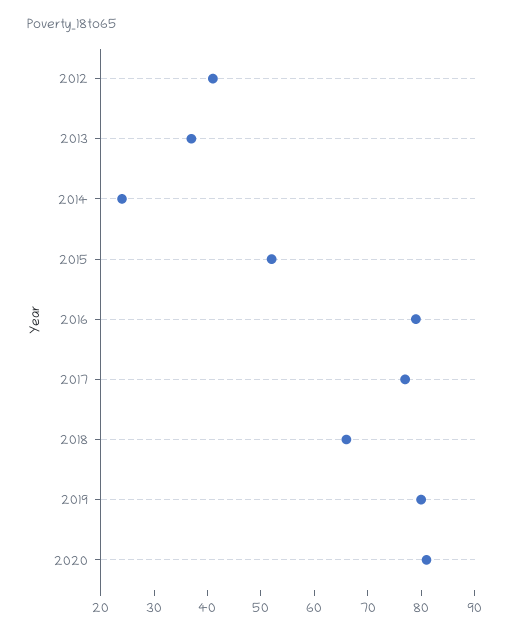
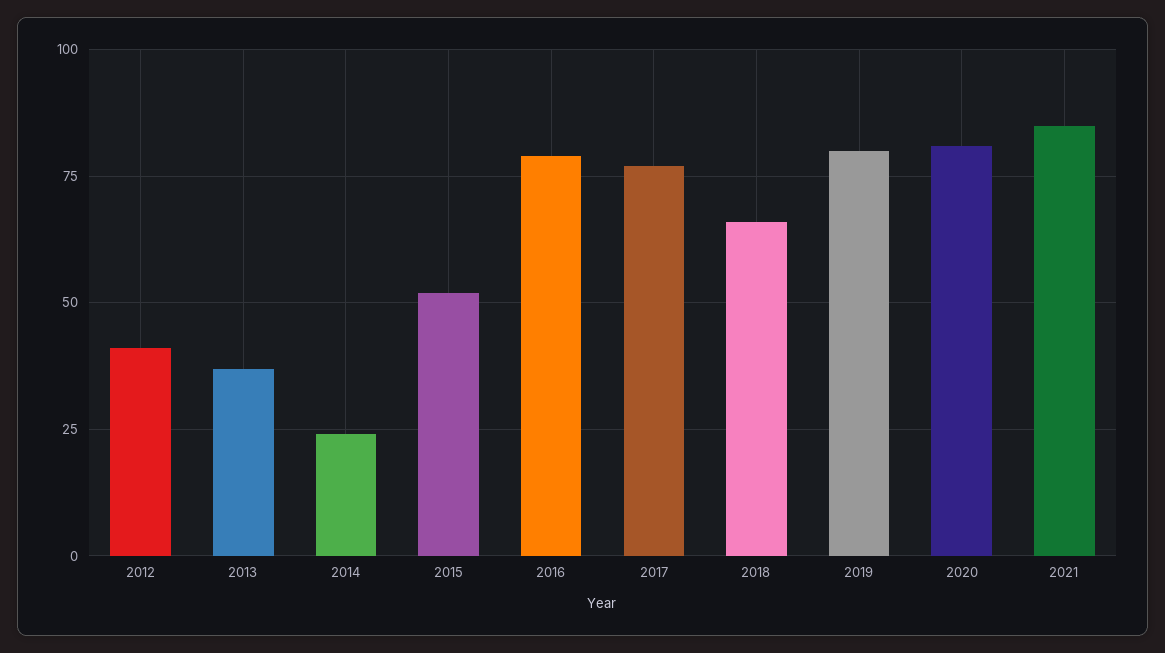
2021: none -> 85

